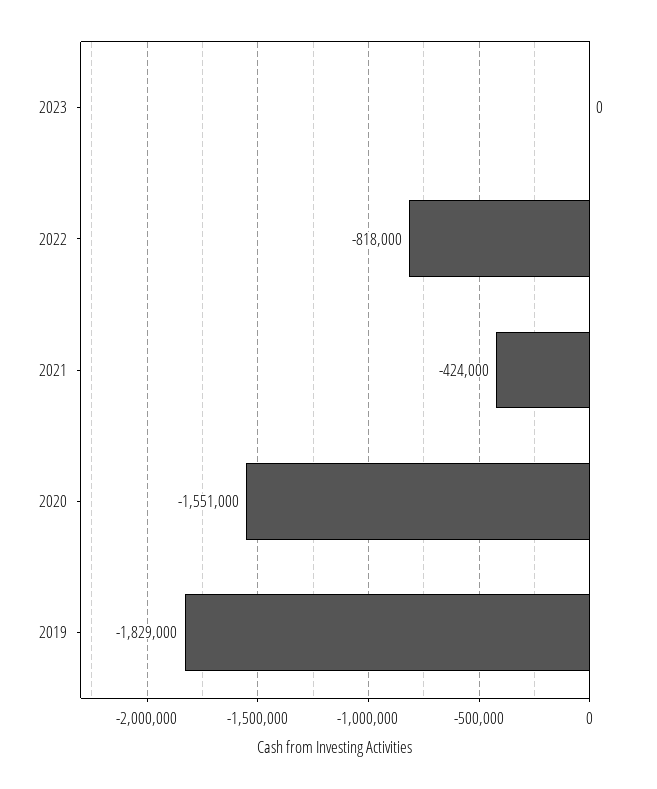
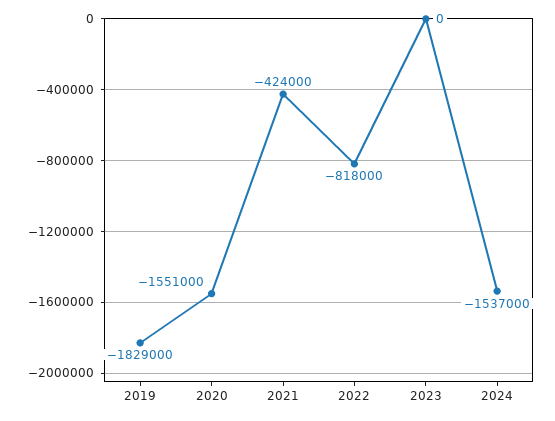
2024: none -> -1537000

